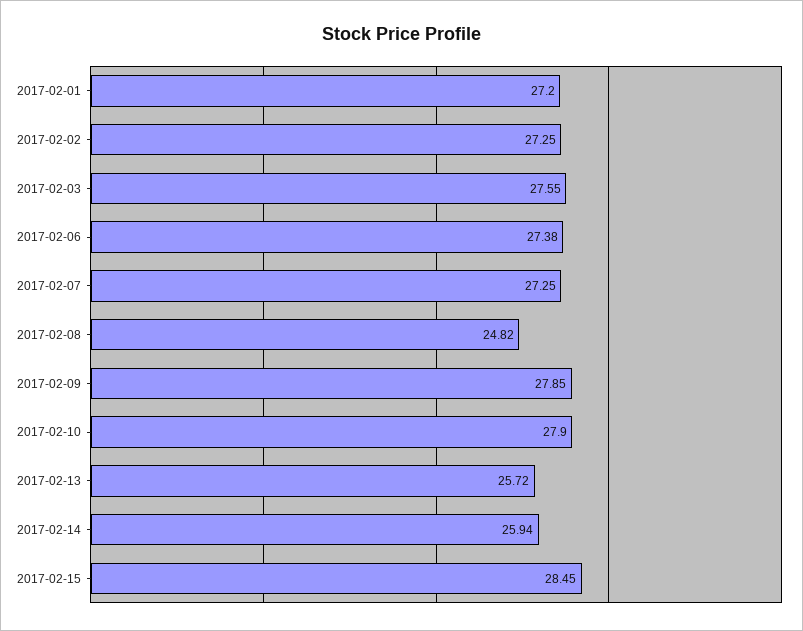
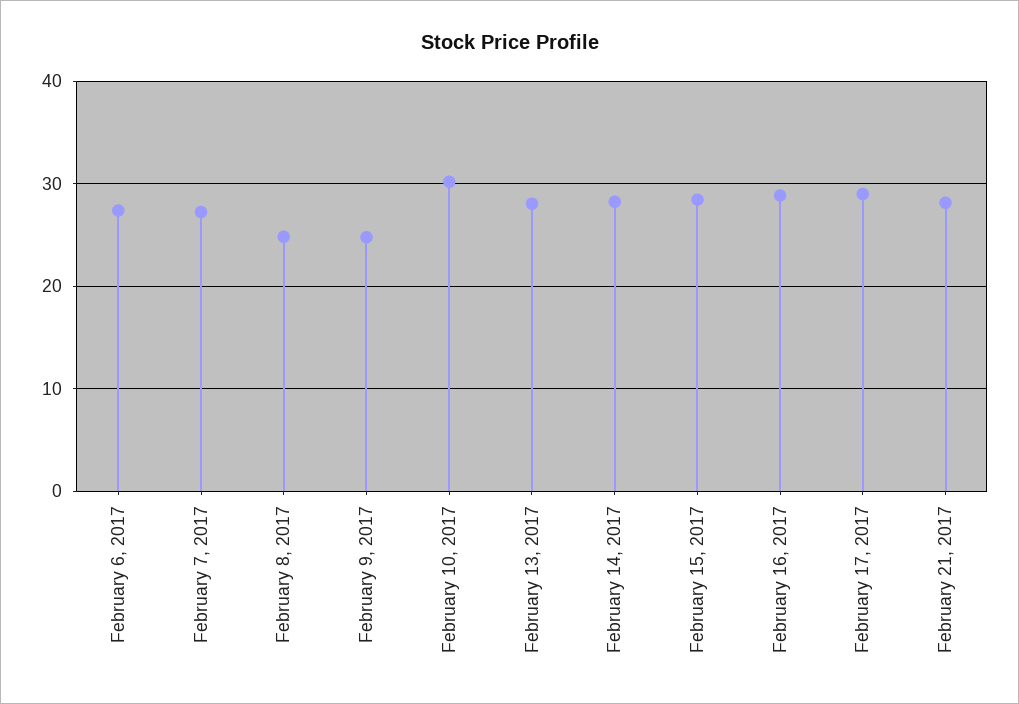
2017-02-01: 27.2 -> none
2017-02-02: 27.25 -> none
2017-02-03: 27.55 -> none
2017-02-09: 27.85 -> 25
2017-02-10: 27.9 -> 30
2017-02-13: 25.72 -> 28
2017-02-14: 25.94 -> 28
February 16, 2017: none -> 29
February 17, 2017: none -> 29
February 21, 2017: none -> 28

